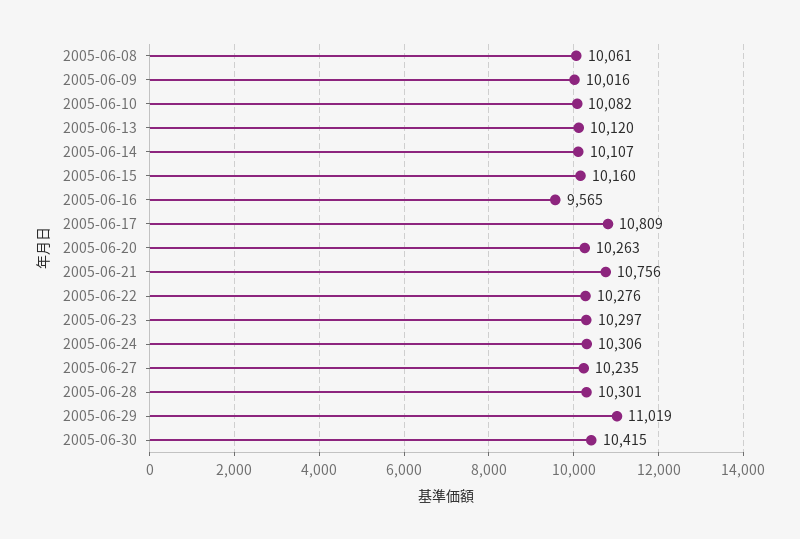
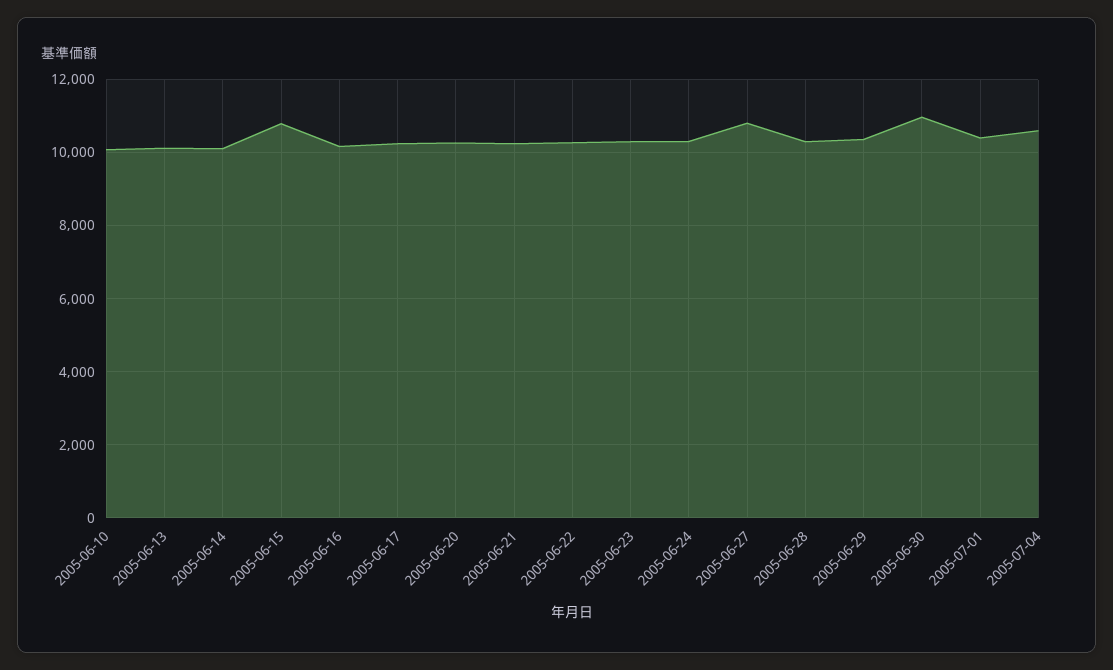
2005-06-08: 10061 -> none
2005-06-09: 10016 -> none
2005-06-15: 10160 -> 10800
2005-06-16: 9565 -> 10200
2005-06-17: 10809 -> 10200
2005-06-21: 10756 -> 10200
2005-06-27: 10235 -> 10800
2005-06-29: 11019 -> 10400
2005-06-30: 10415 -> 11000
2005-07-01: none -> 10400
2005-07-04: none -> 10600

